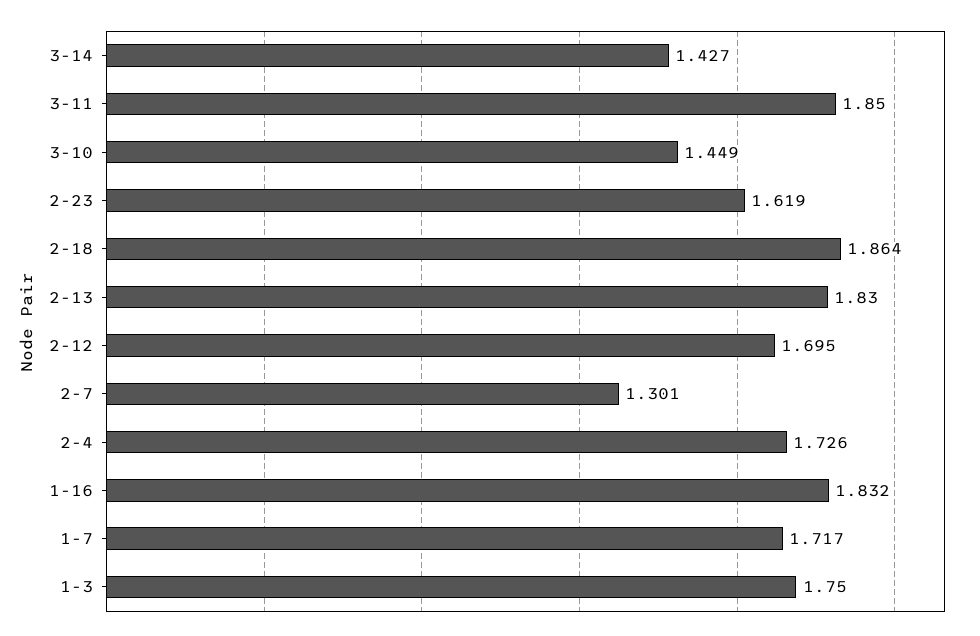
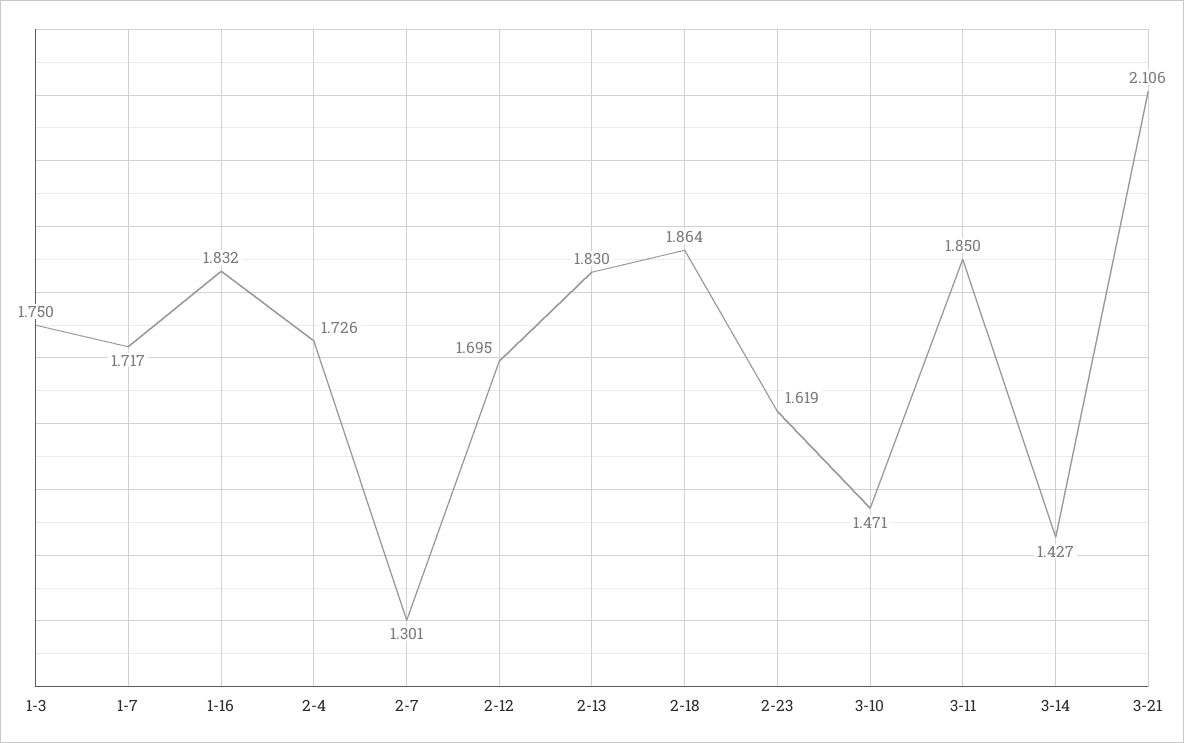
3-10: 1.449 -> 1.471
3-21: none -> 2.106

